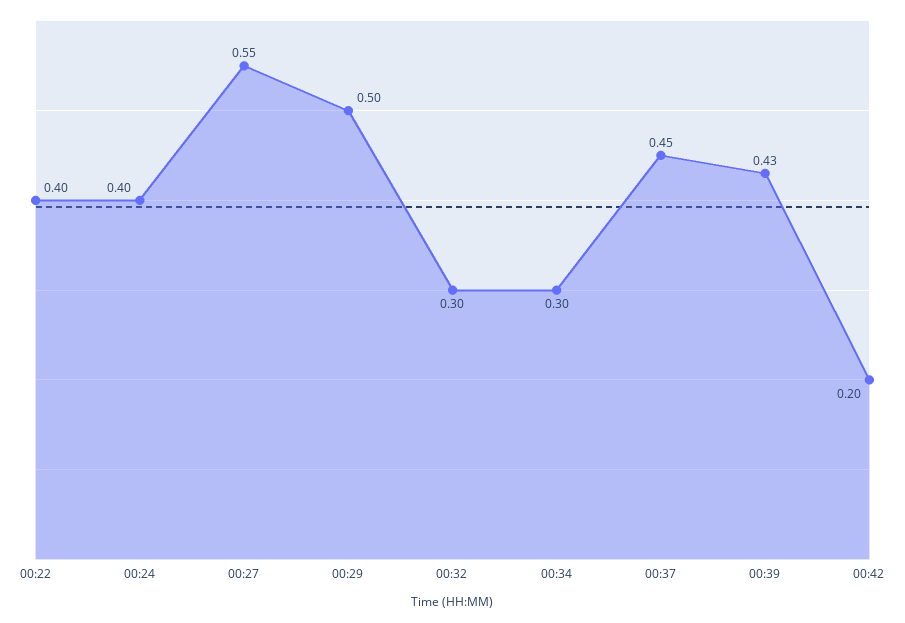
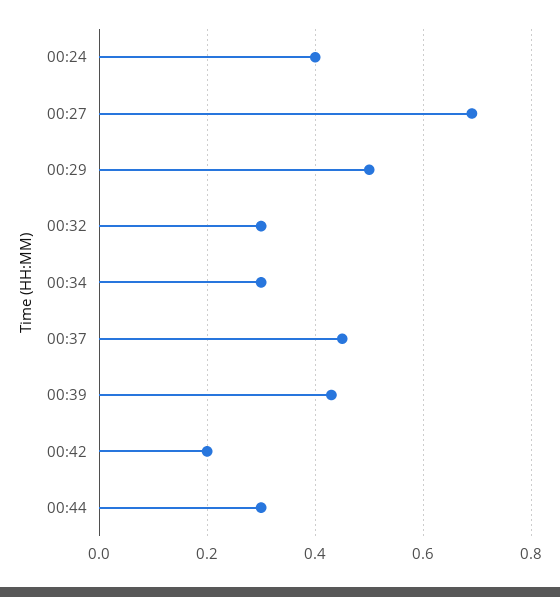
00:22: 0.4 -> none
00:27: 0.55 -> 0.7
00:44: none -> 0.3

